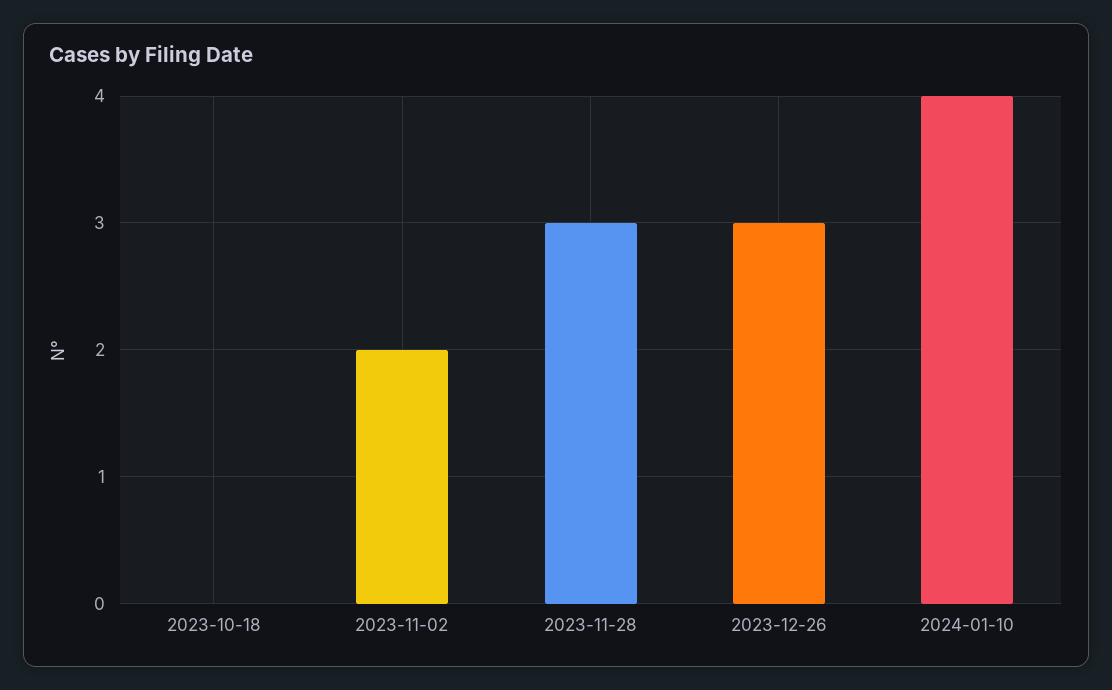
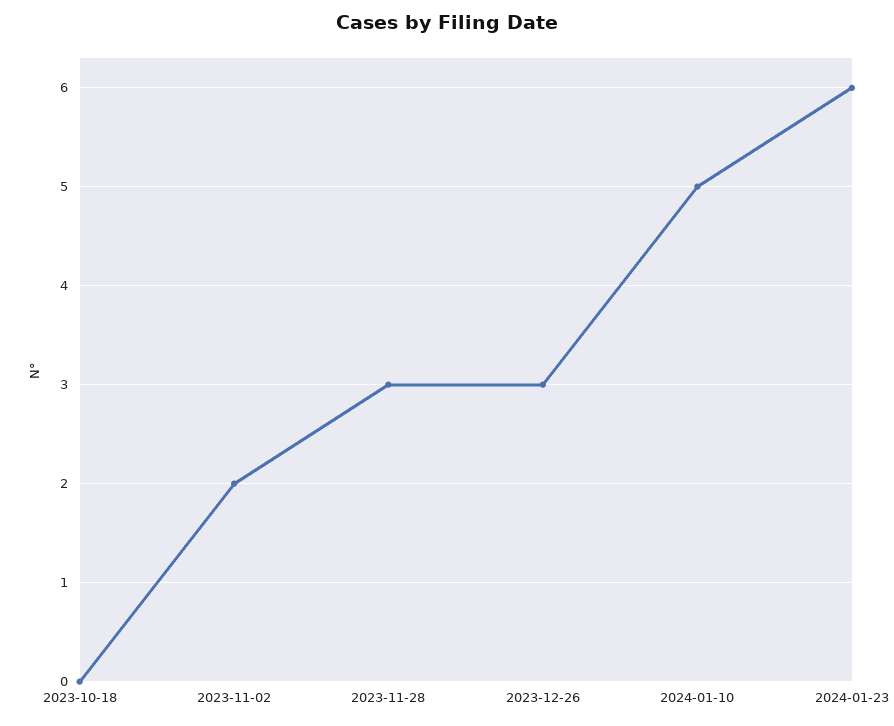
2024-01-10: 4 -> 5
2024-01-23: none -> 6

